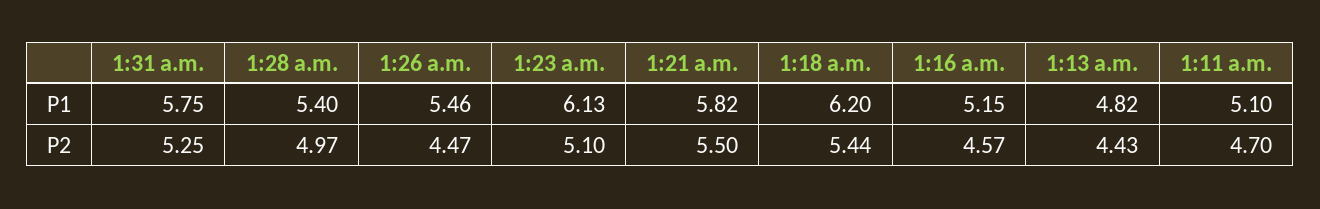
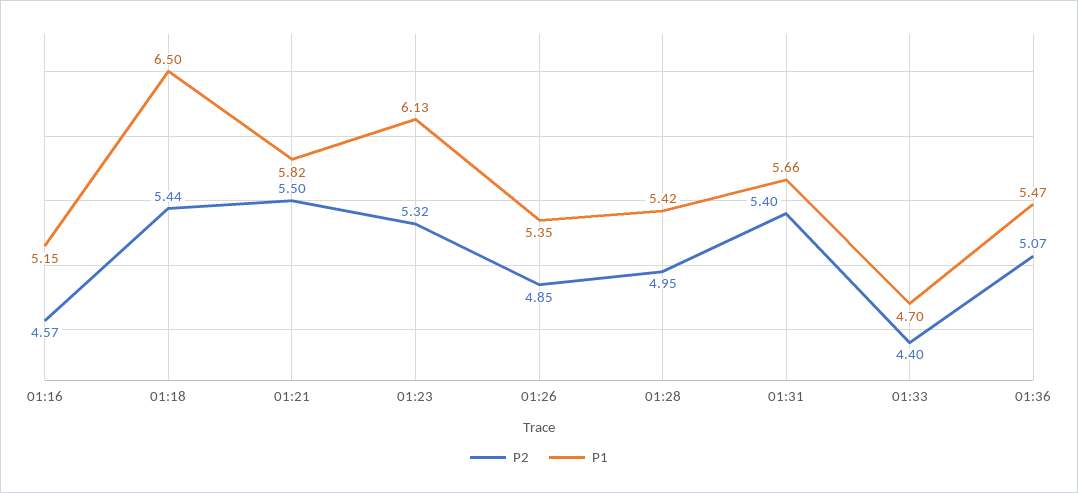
P1, 1:31 a.m.: 5.75 -> 5.66
P1, 1:28 a.m.: 5.4 -> 5.42
P1, 1:26 a.m.: 5.46 -> 5.35
P1, 1:18 a.m.: 6.2 -> 6.5
P1, 1:13 a.m.: 4.82 -> none
P1, 1:11 a.m.: 5.1 -> none
P2, 1:31 a.m.: 5.25 -> 5.4
P2, 1:28 a.m.: 4.97 -> 4.95
P2, 1:26 a.m.: 4.47 -> 4.85
P2, 1:23 a.m.: 5.1 -> 5.32
P2, 1:13 a.m.: 4.43 -> none
P2, 1:11 a.m.: 4.7 -> none
P2, 01:33: none -> 4.4
P1, 01:33: none -> 4.7
P2, 01:36: none -> 5.07
P1, 01:36: none -> 5.47

